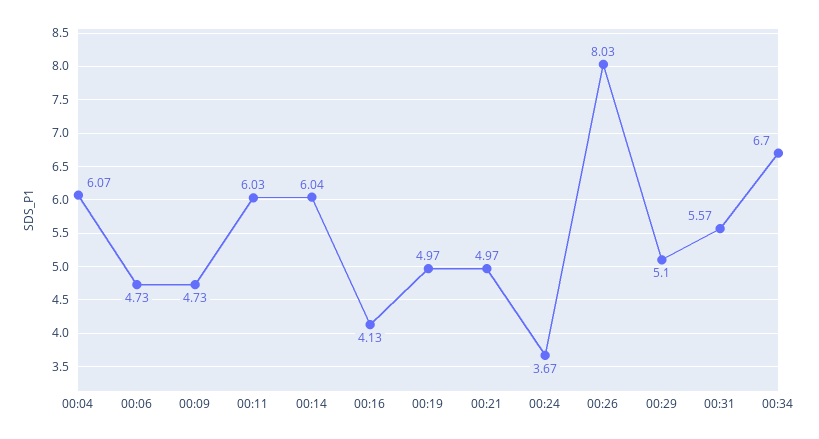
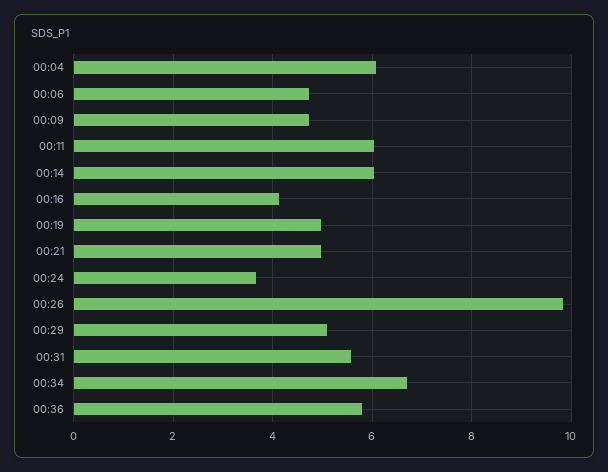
00:26: 8.03 -> 9.8
00:36: none -> 5.8

